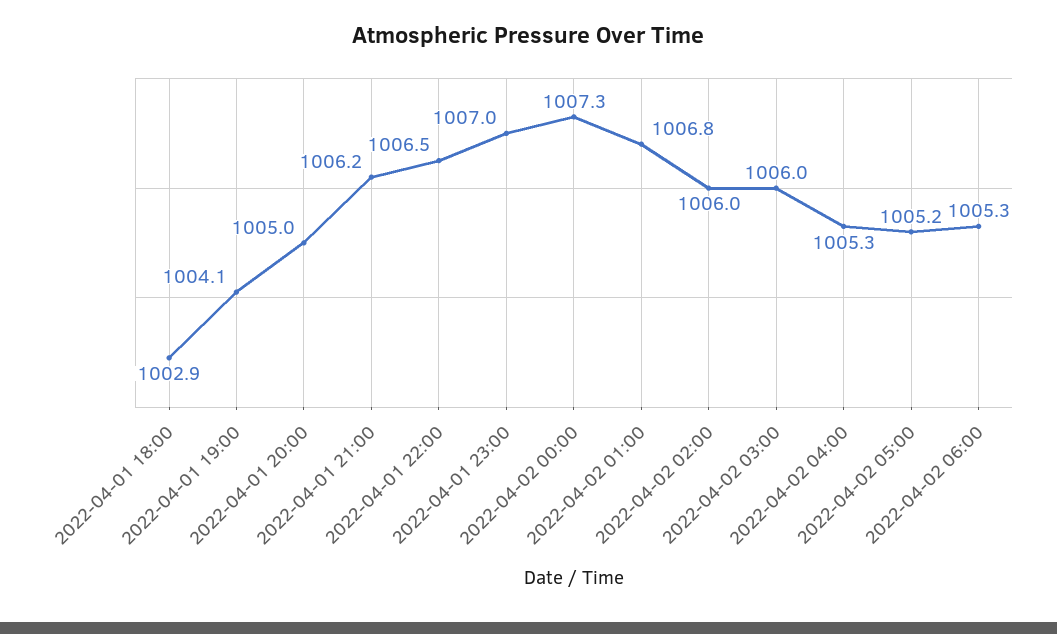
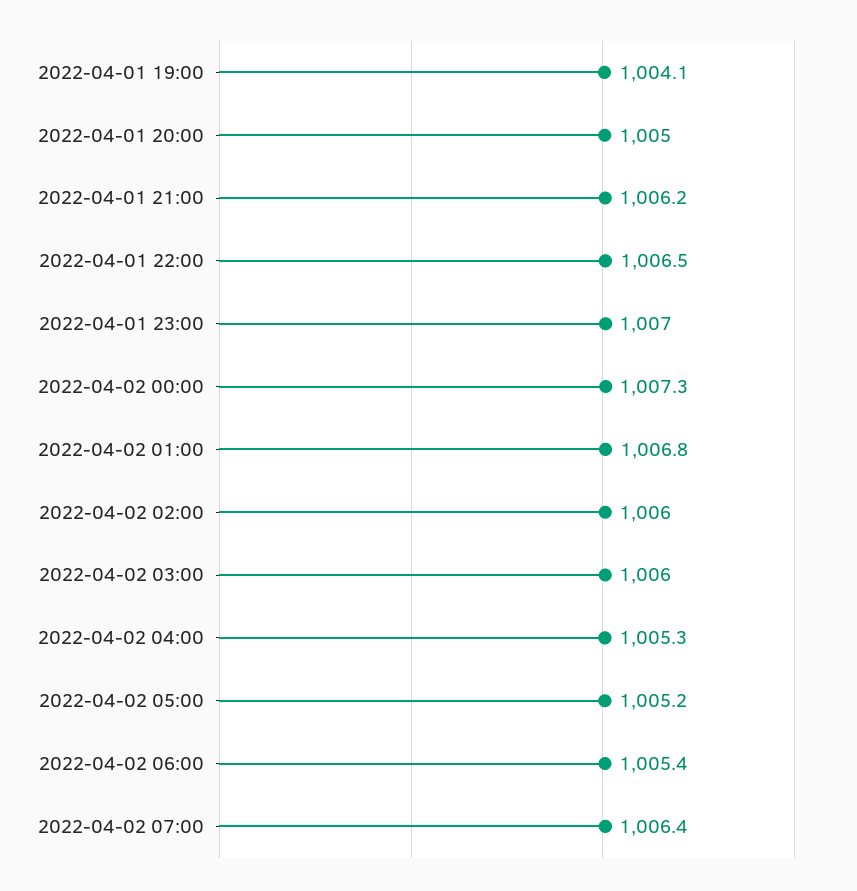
2022-04-01 18:00: 1002.9 -> none
2022-04-02 06:00: 1005.3 -> 1005.4
2022-04-02 07:00: none -> 1006.4

